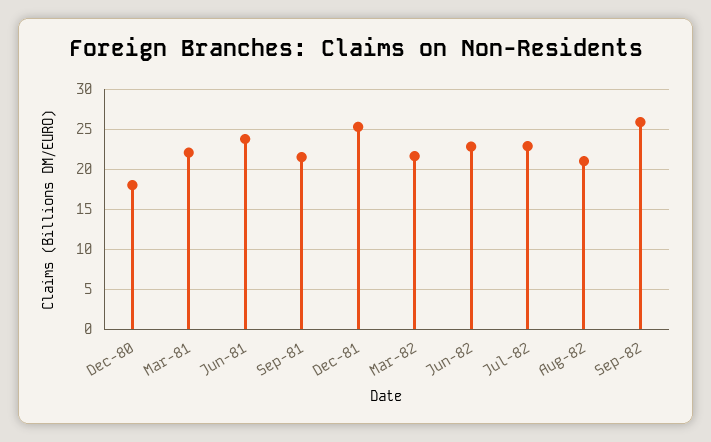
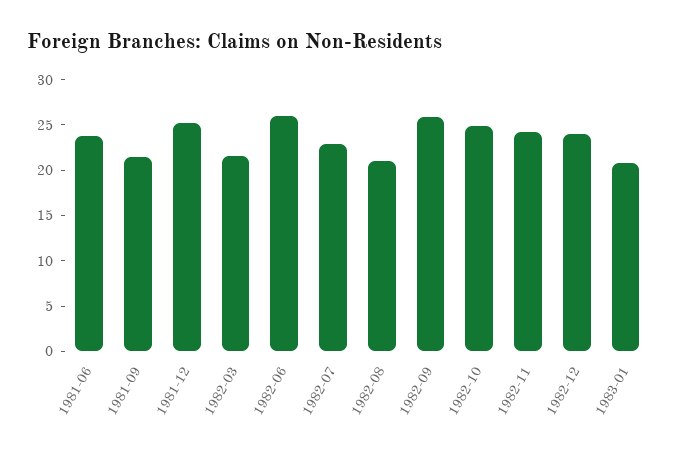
Dec-80: 18 -> none
Mar-81: 22 -> none
Jun-82: 23 -> 26
1982-10: none -> 25
1982-11: none -> 24
1982-12: none -> 24
1983-01: none -> 21

